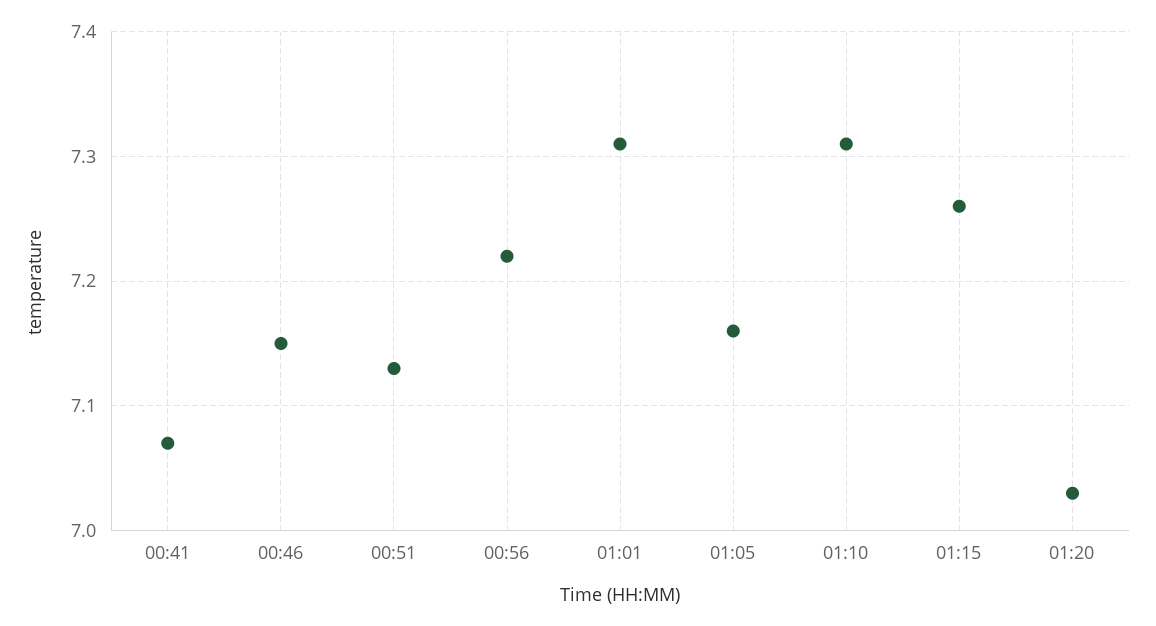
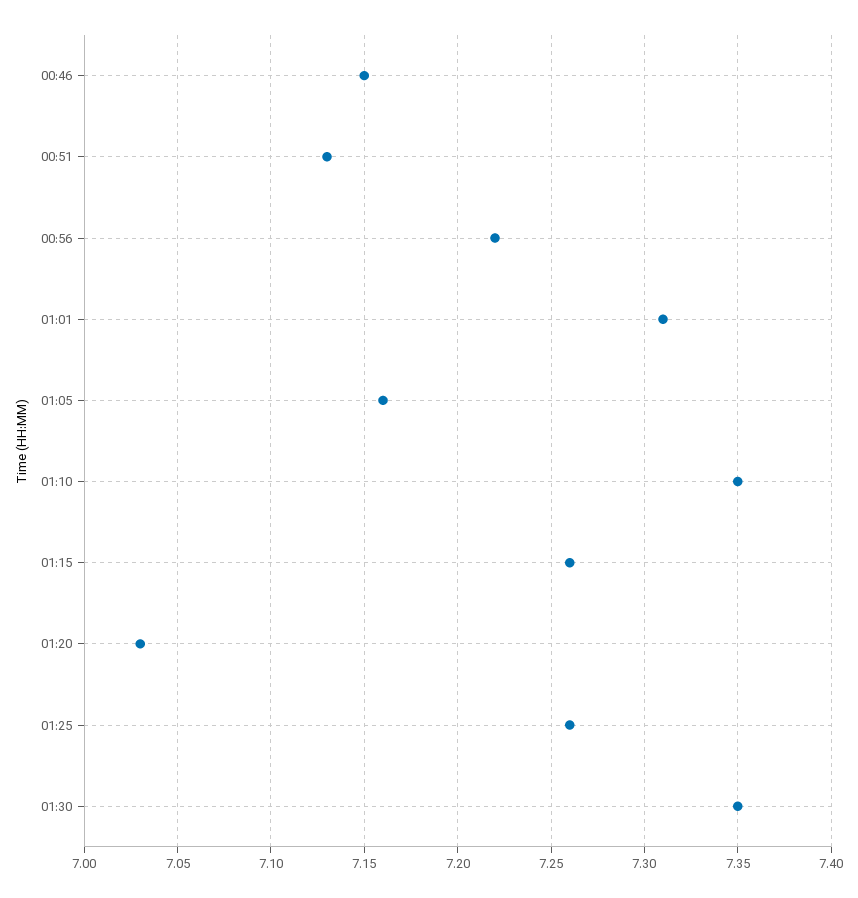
00:41: 7.07 -> none
01:10: 7.31 -> 7.35
01:25: none -> 7.26
01:30: none -> 7.35

